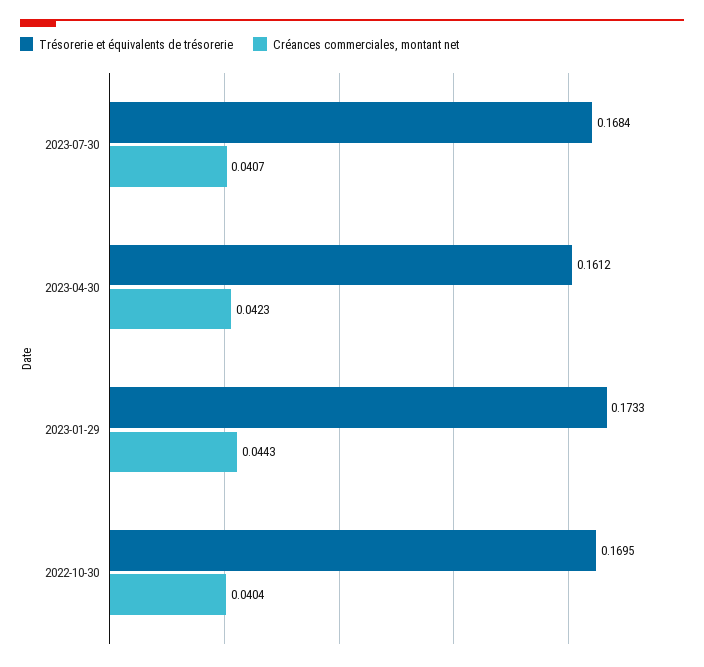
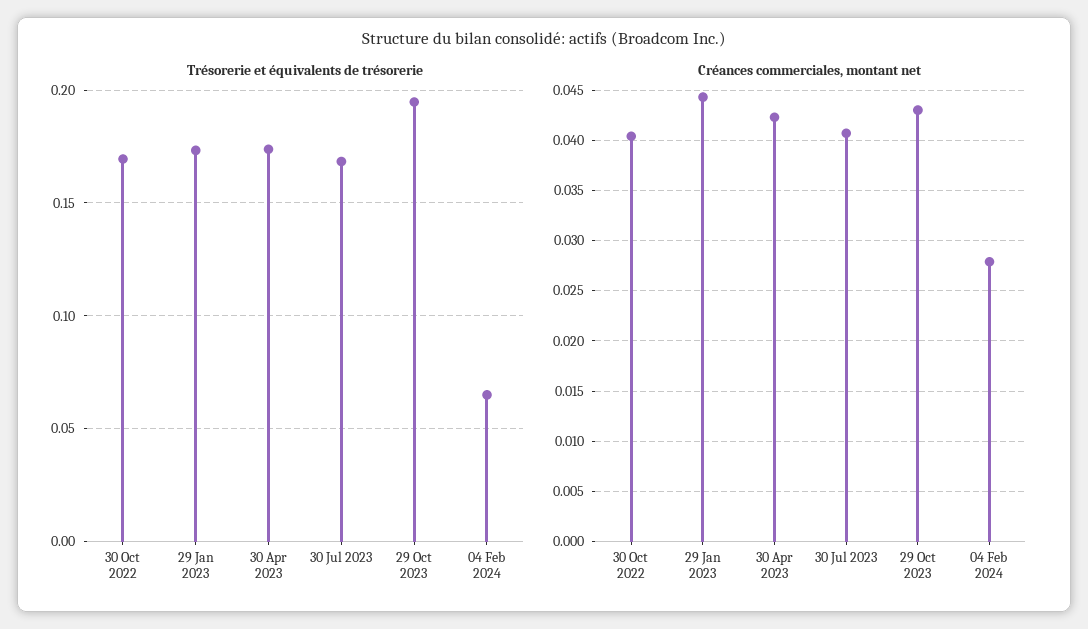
Trésorerie et équivalents de trésorerie, 2023-04-30: 0.1612 -> 0.175
Trésorerie et équivalents de trésorerie, 29 Oct 2023: none -> 0.195
Trésorerie et équivalents de trésorerie, 04 Feb 2024: none -> 0.065
Créances commerciales, montant net, 29 Oct 2023: none -> 0.043
Créances commerciales, montant net, 04 Feb 2024: none -> 0.028

